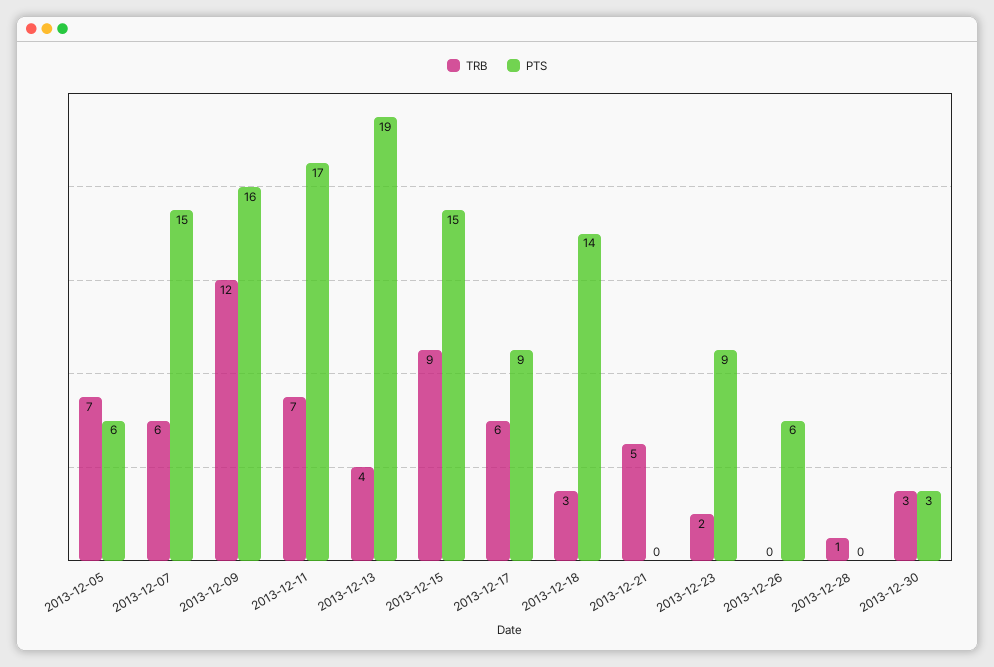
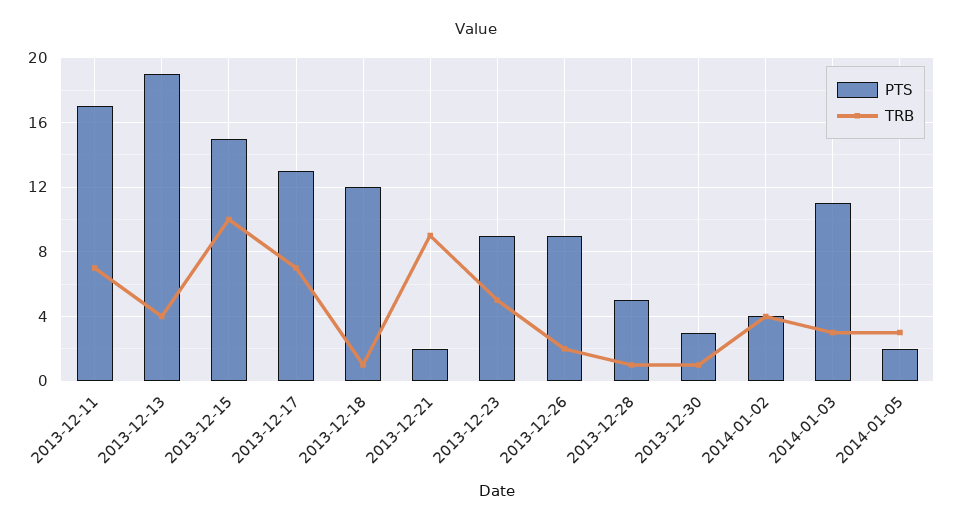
TRB, 2013-12-05: 7 -> none
PTS, 2013-12-05: 6 -> none
TRB, 2013-12-07: 6 -> none
PTS, 2013-12-07: 15 -> none
TRB, 2013-12-09: 12 -> none
PTS, 2013-12-09: 16 -> none
TRB, 2013-12-15: 9 -> 10
TRB, 2013-12-17: 6 -> 7
PTS, 2013-12-17: 9 -> 13
TRB, 2013-12-18: 3 -> 1
PTS, 2013-12-18: 14 -> 12
TRB, 2013-12-21: 5 -> 9
PTS, 2013-12-21: 0 -> 2
TRB, 2013-12-23: 2 -> 5
TRB, 2013-12-26: 0 -> 2
PTS, 2013-12-26: 6 -> 9
PTS, 2013-12-28: 0 -> 5
TRB, 2013-12-30: 3 -> 1
PTS, 2014-01-02: none -> 4
TRB, 2014-01-02: none -> 4
PTS, 2014-01-03: none -> 11
TRB, 2014-01-03: none -> 3
PTS, 2014-01-05: none -> 2
TRB, 2014-01-05: none -> 3

